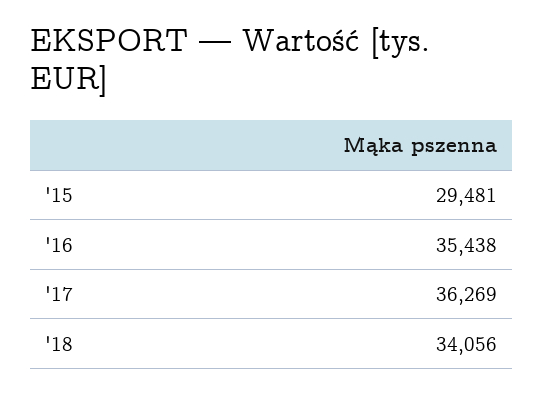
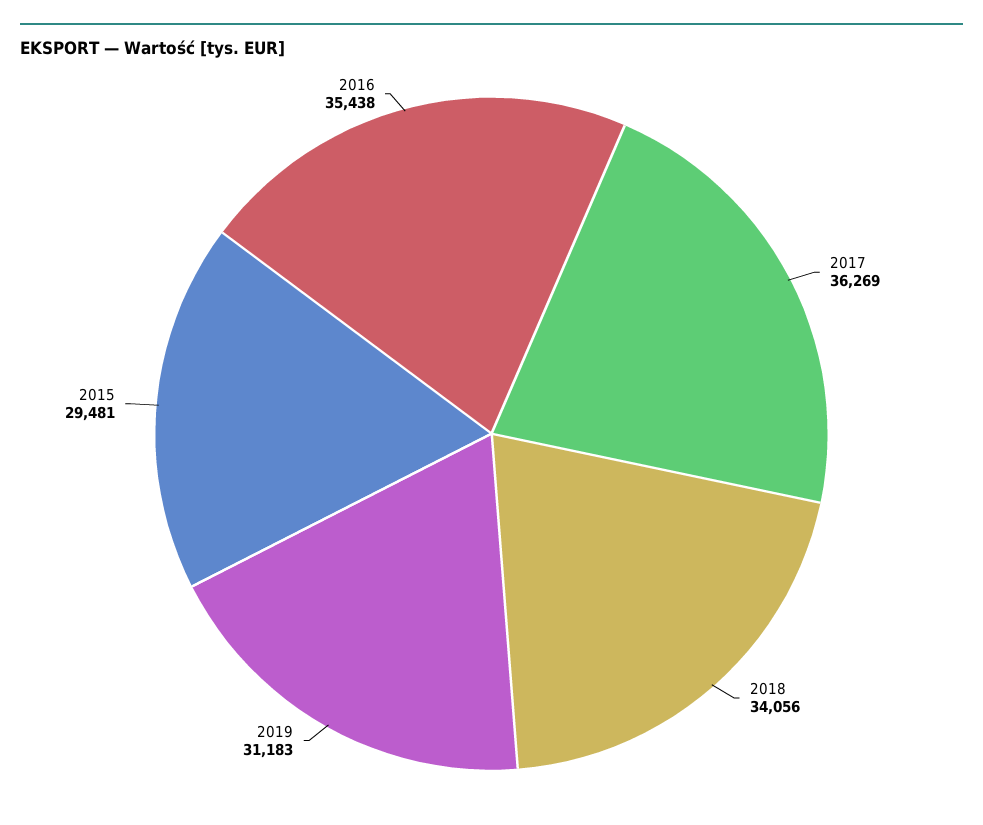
2019: none -> 31183

